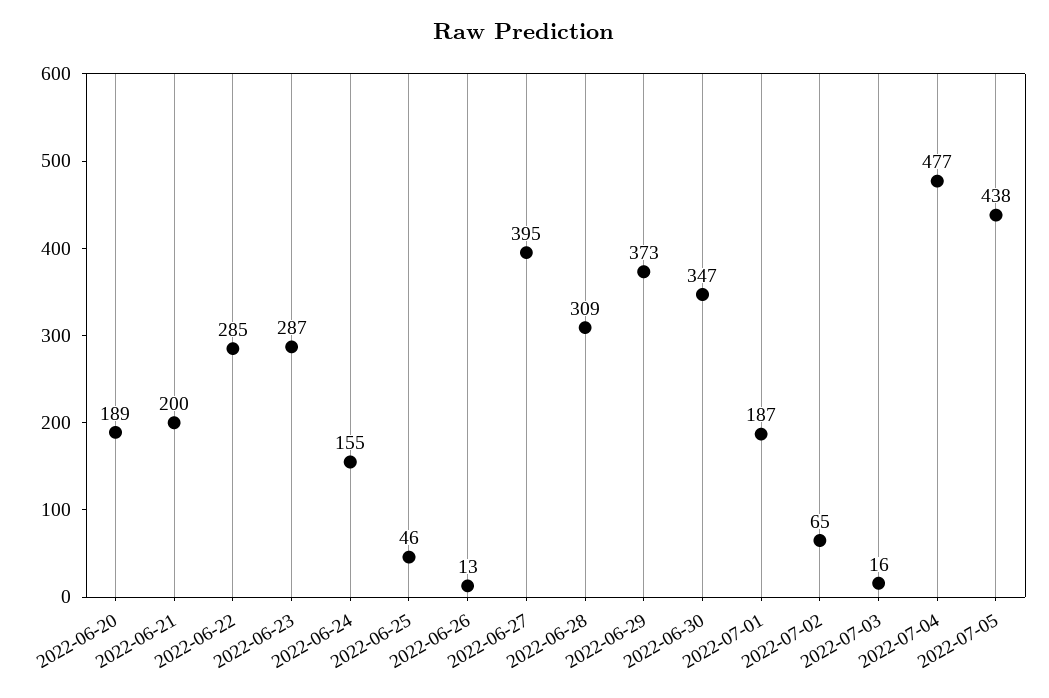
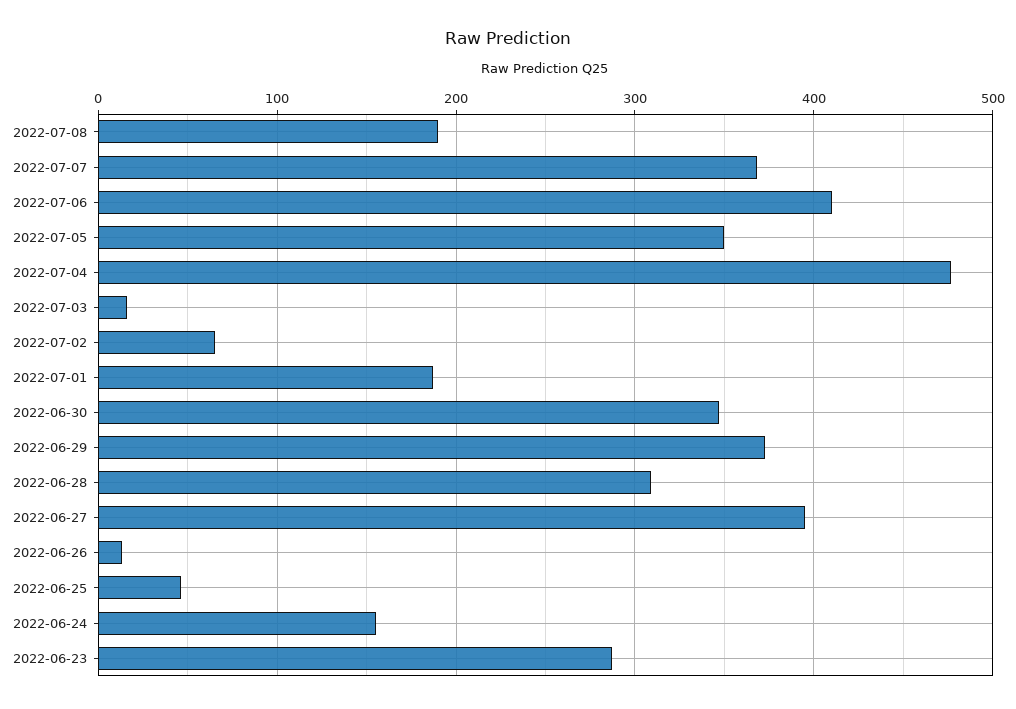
2022-06-20: 189 -> none
2022-06-21: 200 -> none
2022-06-22: 285 -> none
2022-07-05: 438 -> 350
2022-07-08: none -> 190
2022-07-07: none -> 370
2022-07-06: none -> 410

